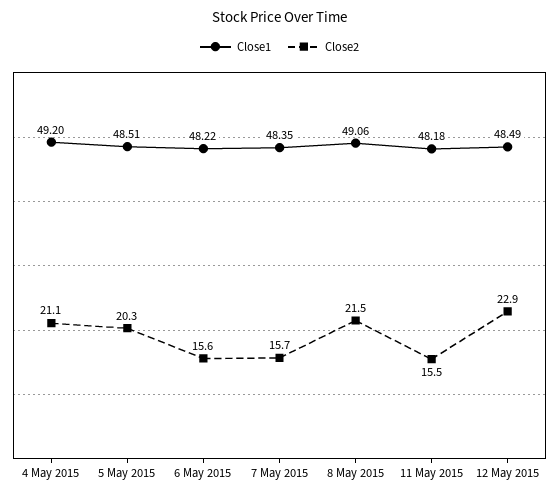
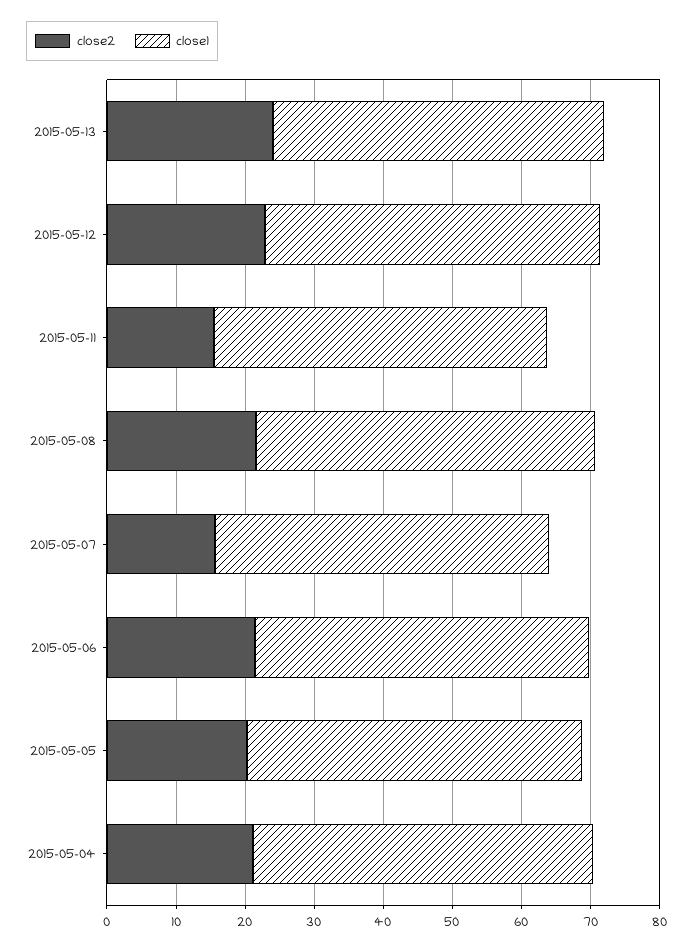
Close2, 6 May 2015: 15.6 -> 22
Close2, 2015-05-13: none -> 24
Close1, 2015-05-13: none -> 48

